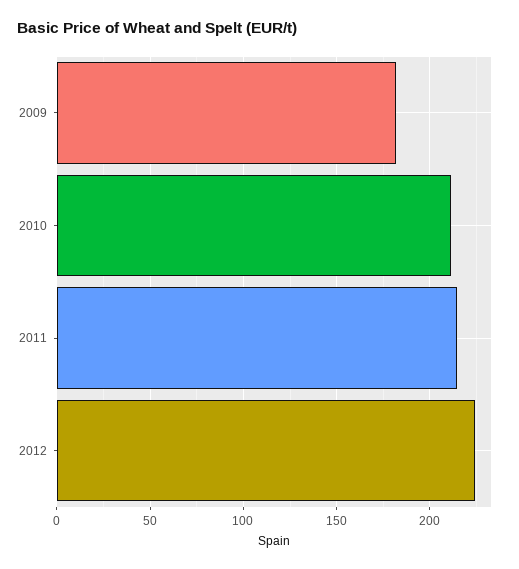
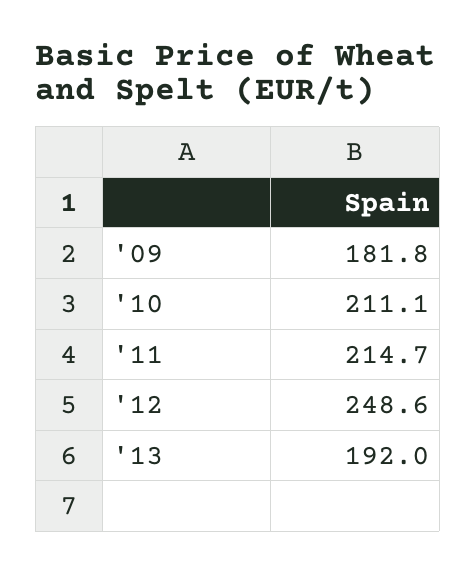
2012: 225 -> 248.6
'13: none -> 192

